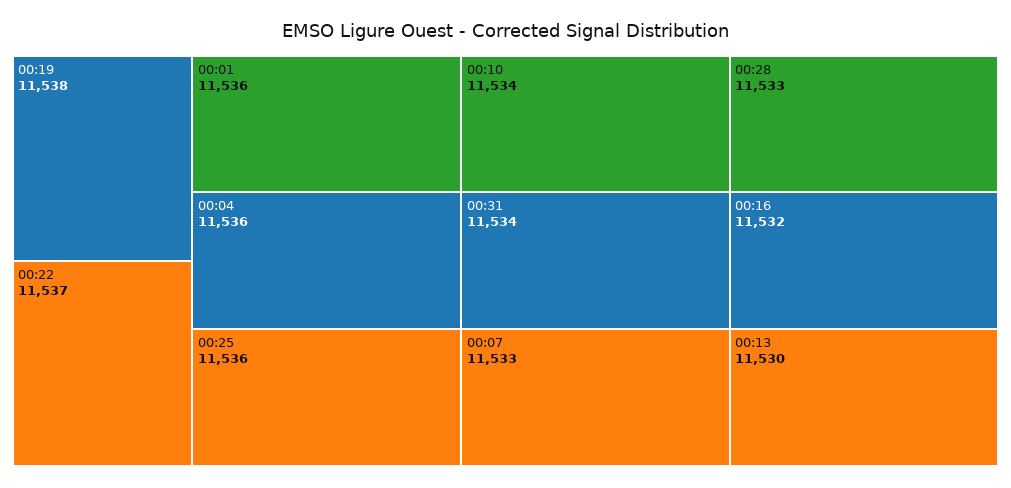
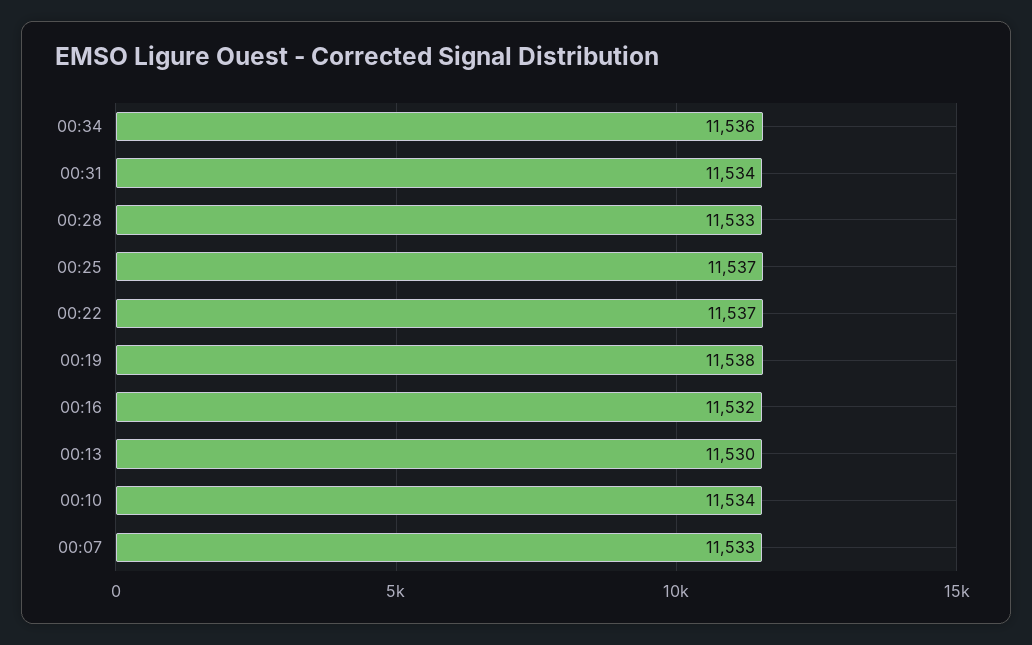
00:01: 11536 -> none
00:04: 11536 -> none
00:25: 11536 -> 11537
00:34: none -> 11536

